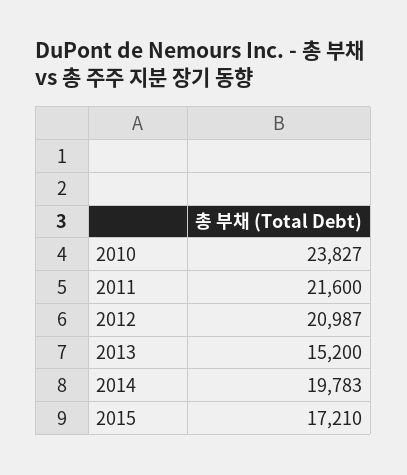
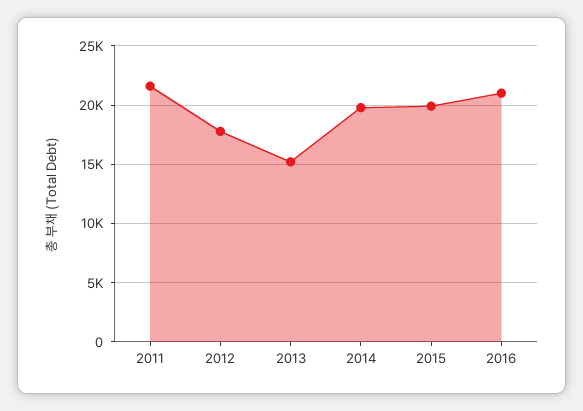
2010: 23827 -> none
2012: 20987 -> 18000
2015: 17210 -> 20000
2016: none -> 21000

